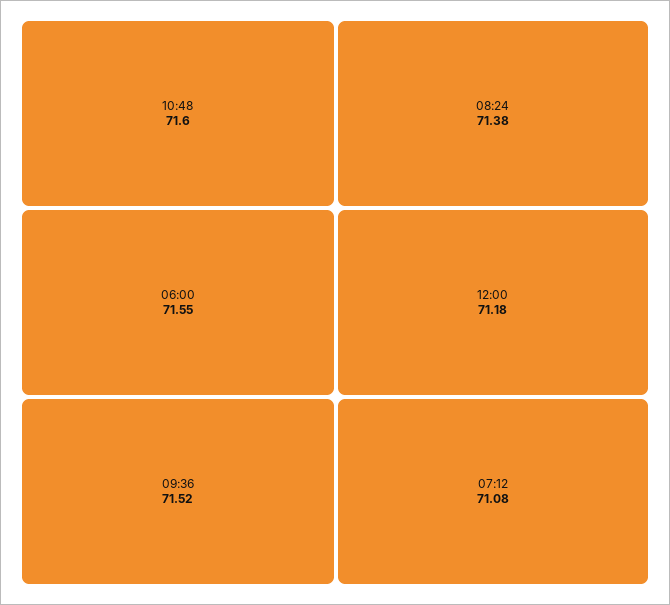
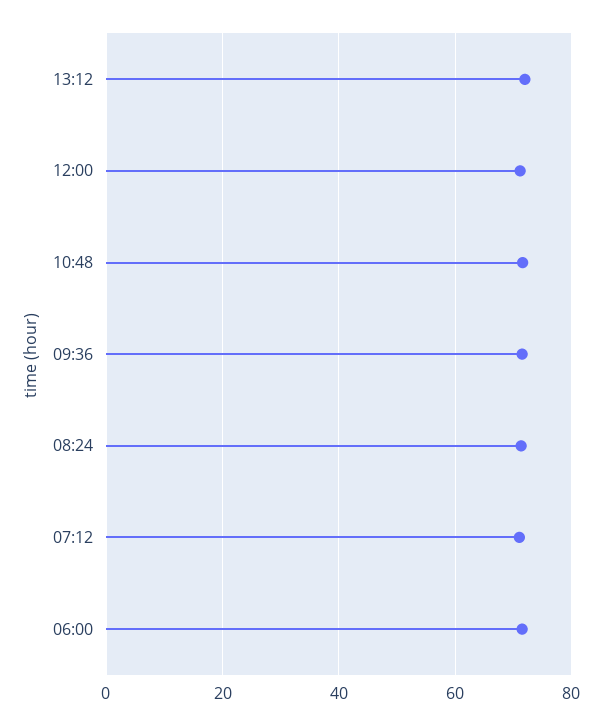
13:12: none -> 72

